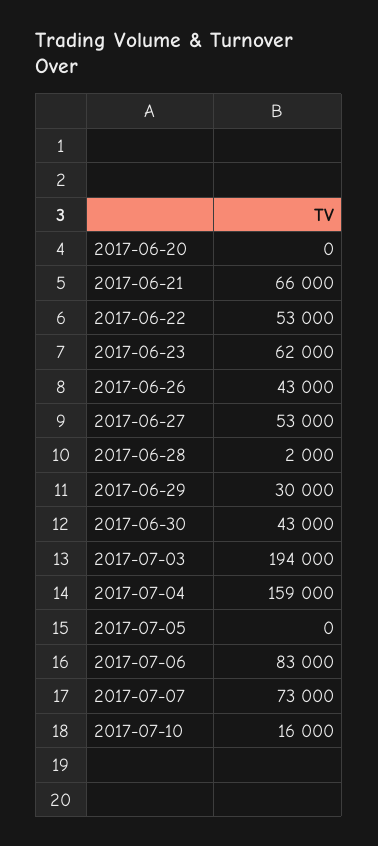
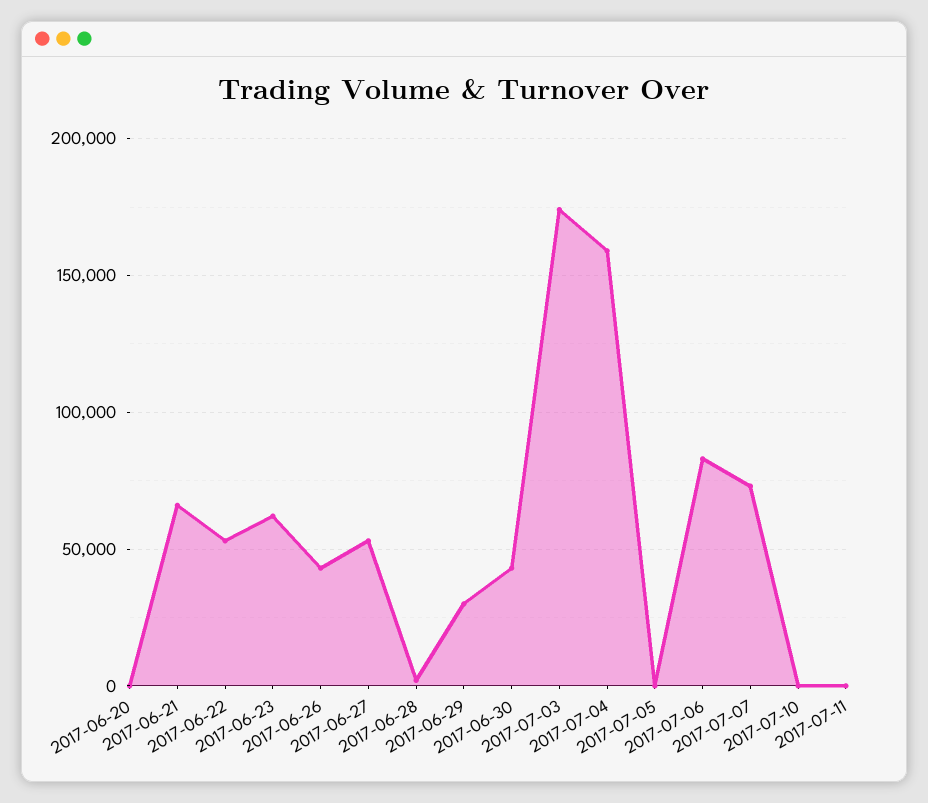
2017-07-03: 194000 -> 175000
2017-07-10: 16000 -> 0
2017-07-11: none -> 0

